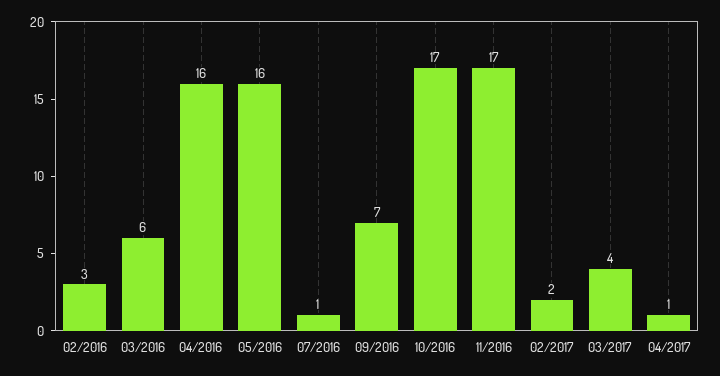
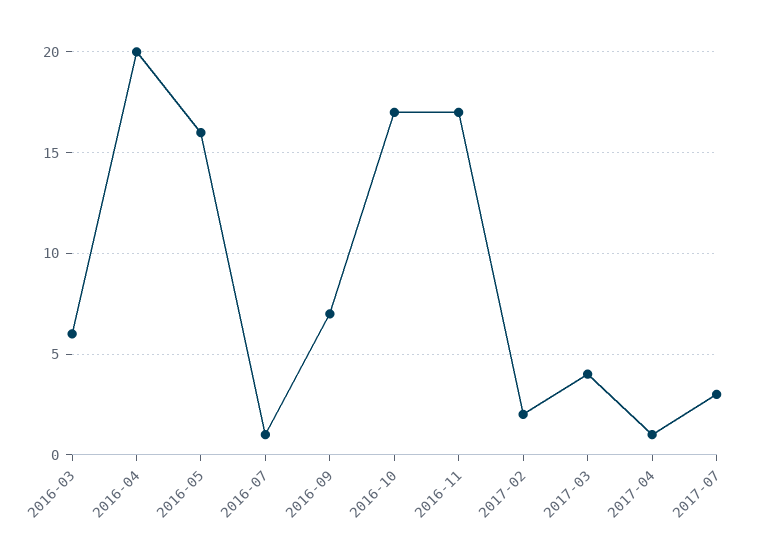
02/2016: 3 -> none
04/2016: 16 -> 20
2017-07: none -> 3

